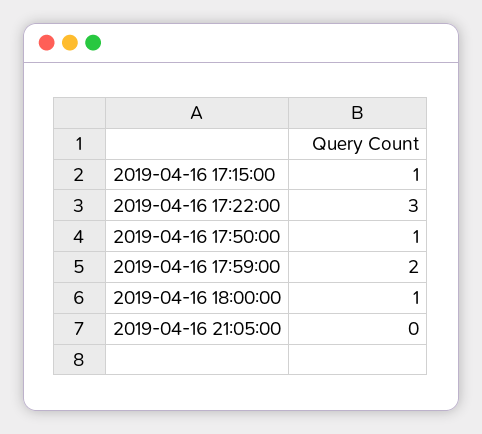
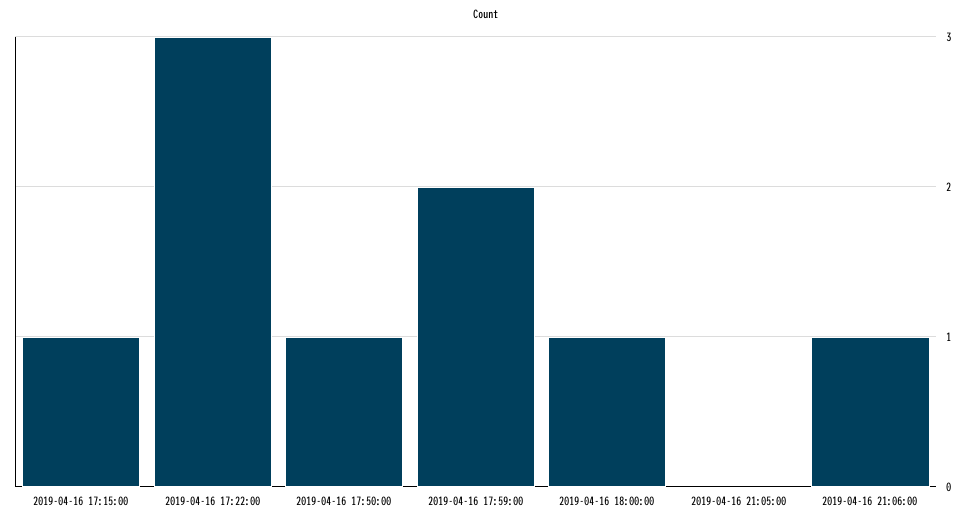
2019-04-16 21:06:00: none -> 1

